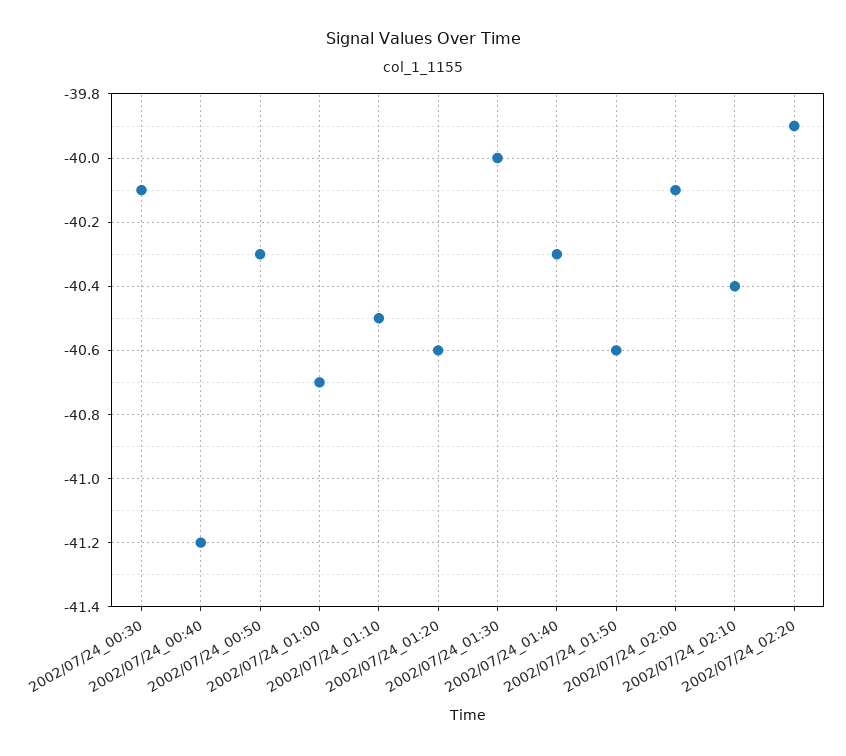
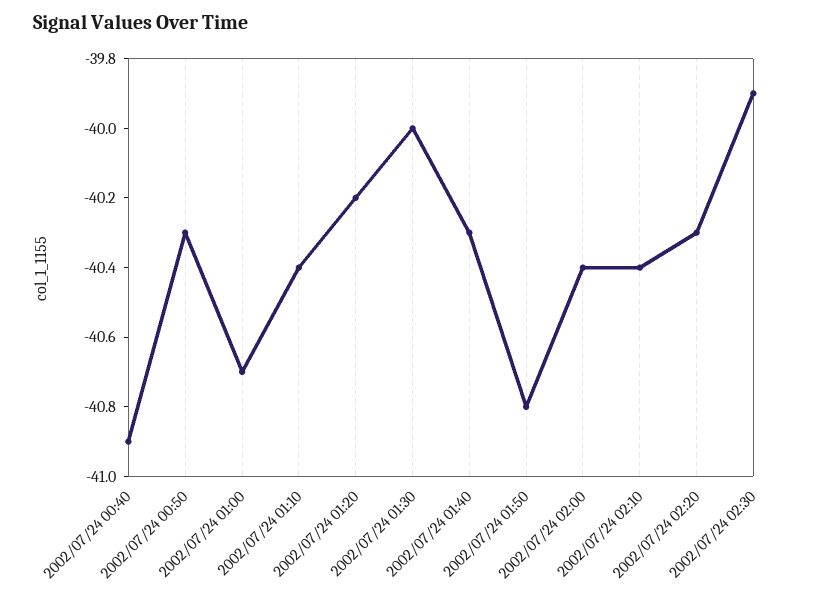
2002/07/24_00:30: -40.1 -> none
2002/07/24_00:40: -41.2 -> -40.9
2002/07/24_01:10: -40.5 -> -40.4
2002/07/24_01:20: -40.6 -> -40.2
2002/07/24_01:50: -40.6 -> -40.8
2002/07/24_02:00: -40.1 -> -40.4
2002/07/24_02:20: -39.9 -> -40.3
2002/07/24 02:30: none -> -39.9

